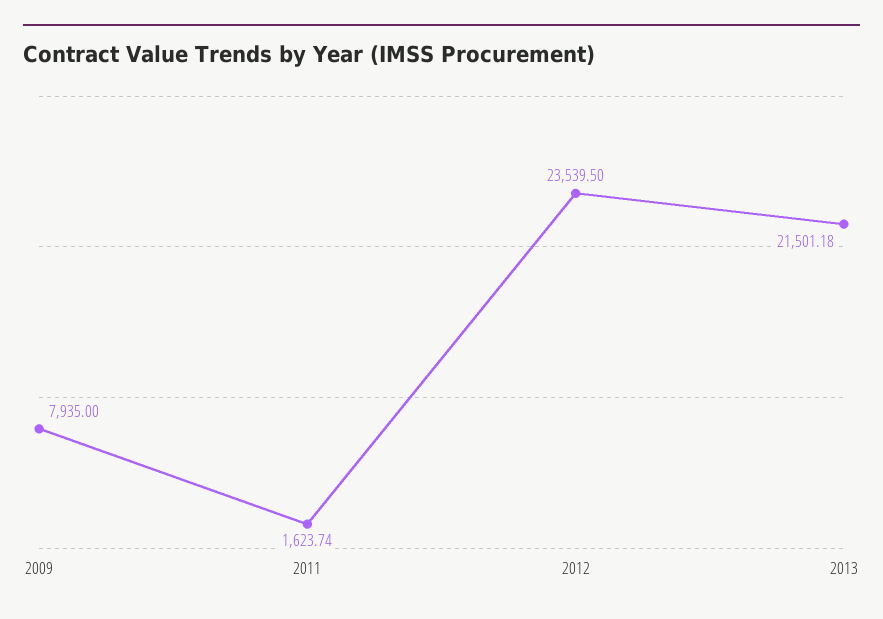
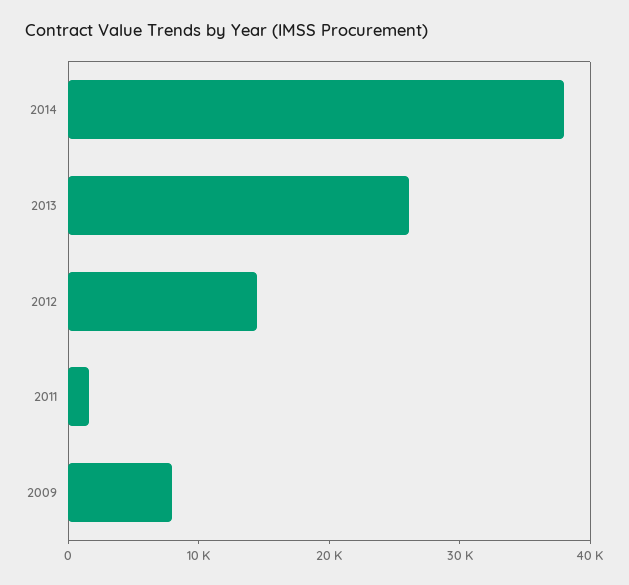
2012: 23539.5 -> 14000
2013: 21501.18 -> 26000
2014: none -> 38000

